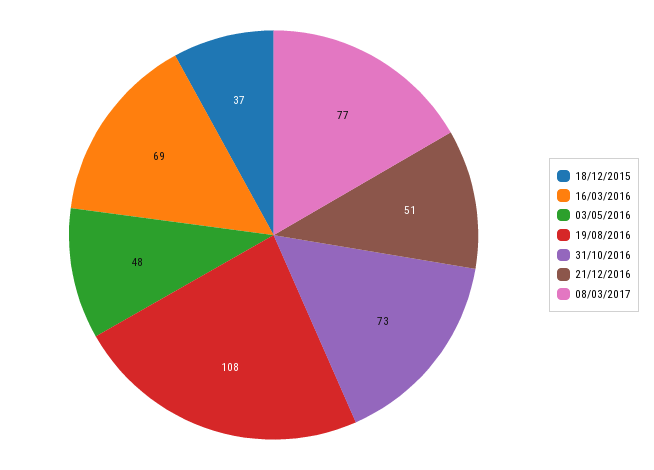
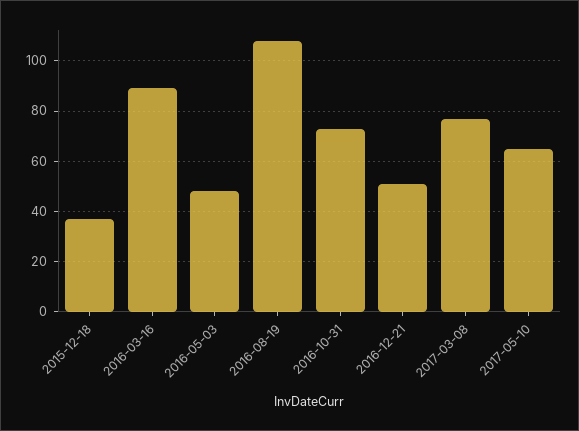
16/03/2016: 69 -> 90
2017-05-10: none -> 65

